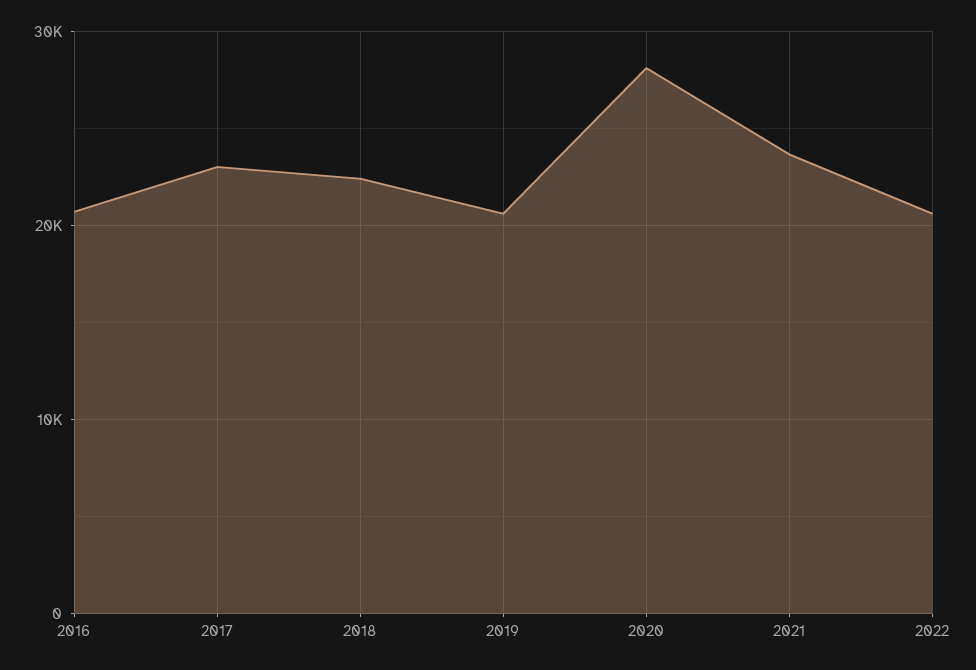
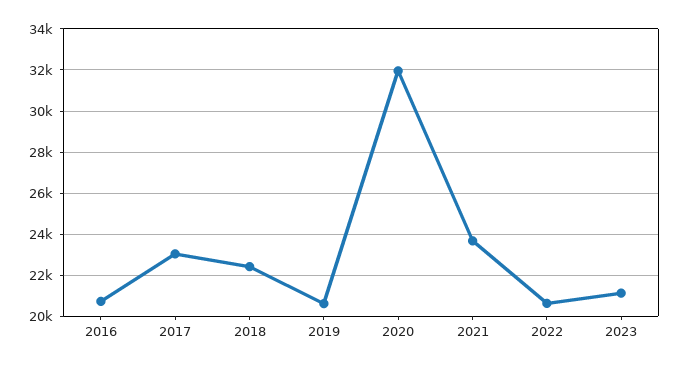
2020: 28000 -> 32000
2023: none -> 21000

